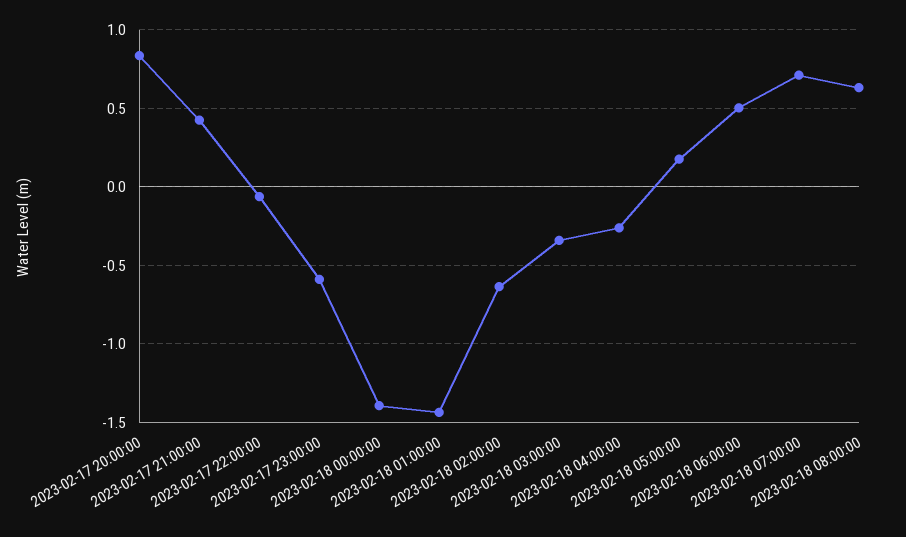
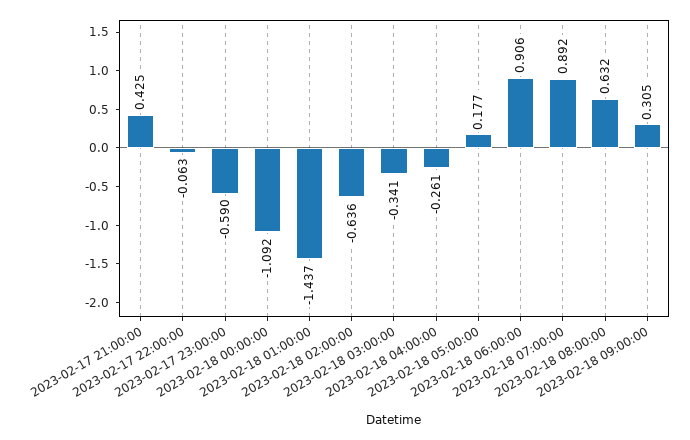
2023-02-17 20:00:00: 0.85 -> none
2023-02-18 00:00:00: -1.4 -> -1.092
2023-02-18 06:00:00: 0.5 -> 0.906
2023-02-18 07:00:00: 0.7 -> 0.892
2023-02-18 09:00:00: none -> 0.305

